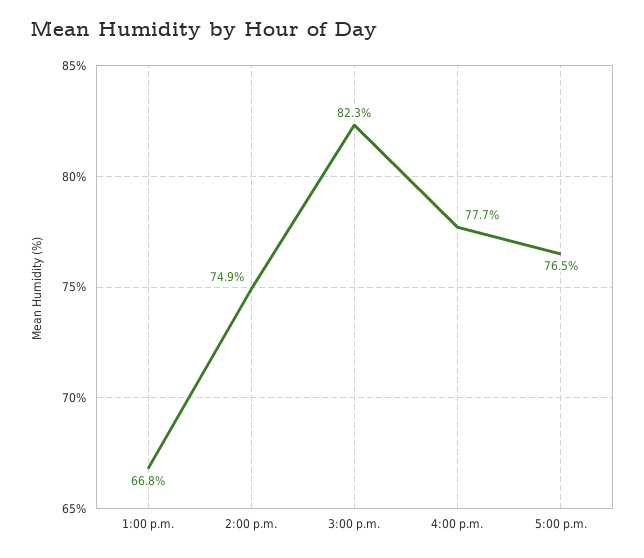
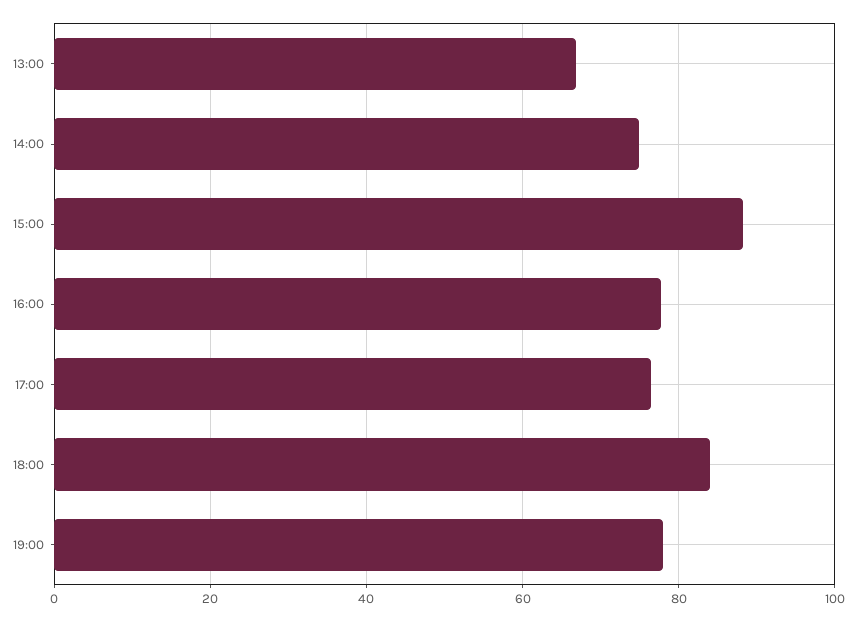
3:00 p.m.: 82.3 -> 88
18:00: none -> 84
19:00: none -> 78

